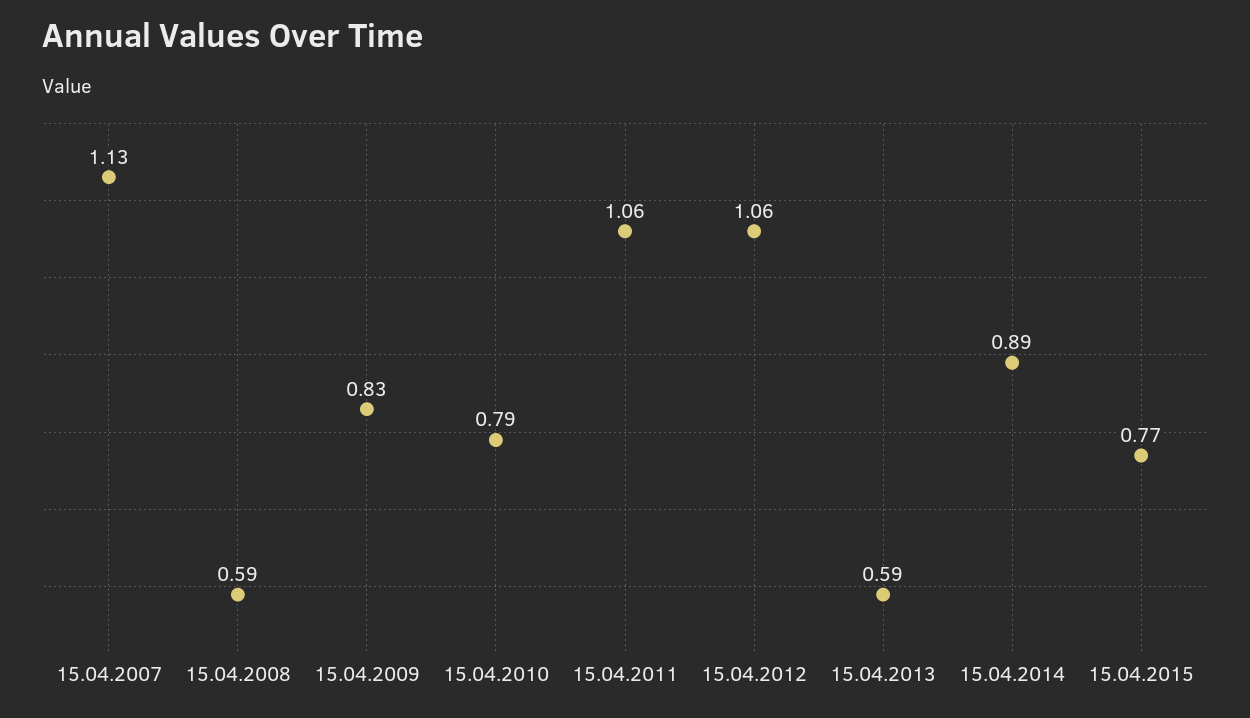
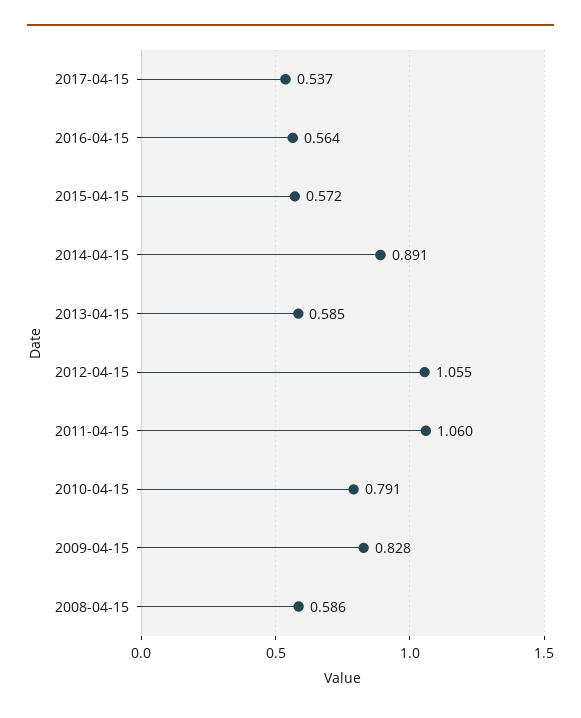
15.04.2007: 1.13 -> none
15.04.2015: 0.77 -> 0.572
2017-04-15: none -> 0.537
2016-04-15: none -> 0.564

